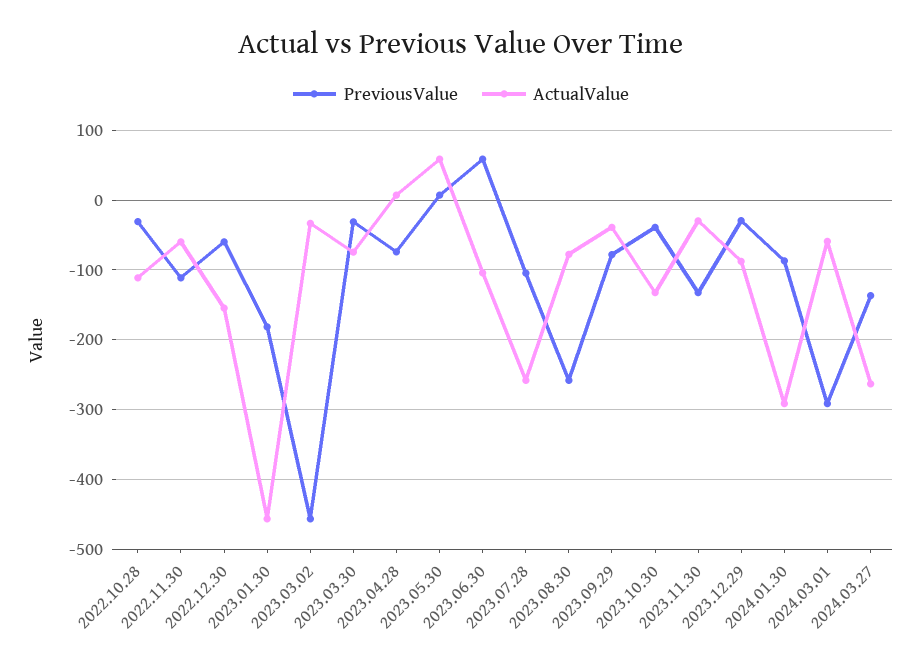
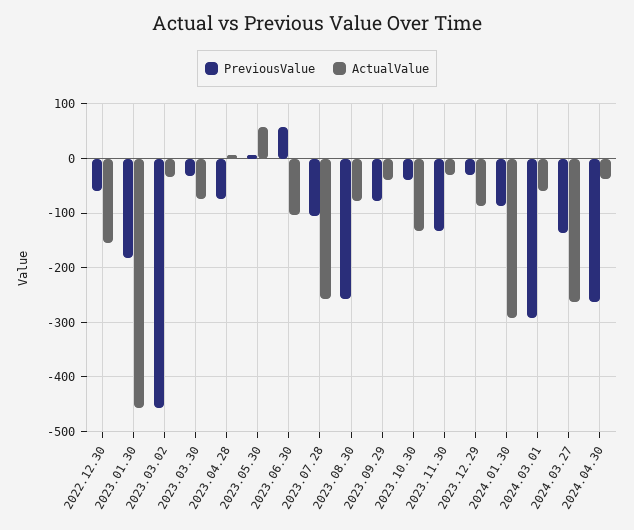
PreviousValue, 2022.10.28: -30 -> none
ActualValue, 2022.10.28: -110 -> none
PreviousValue, 2022.11.30: -110 -> none
ActualValue, 2022.11.30: -60 -> none
PreviousValue, 2024.04.30: none -> -260
ActualValue, 2024.04.30: none -> -40

